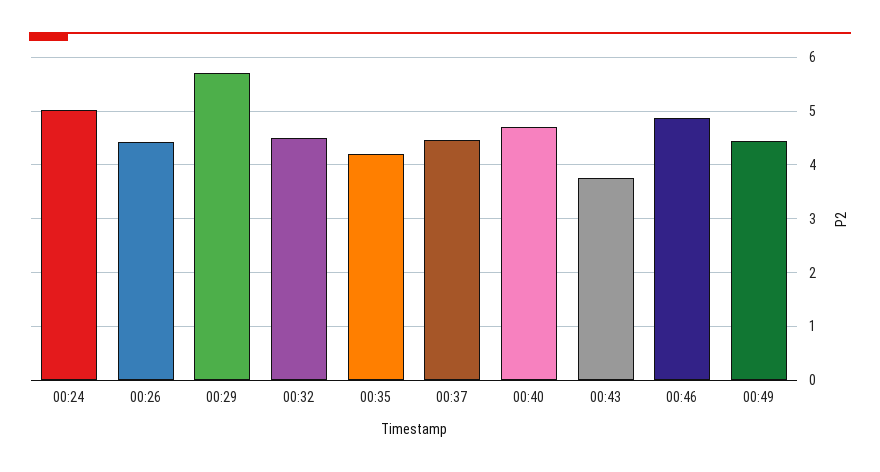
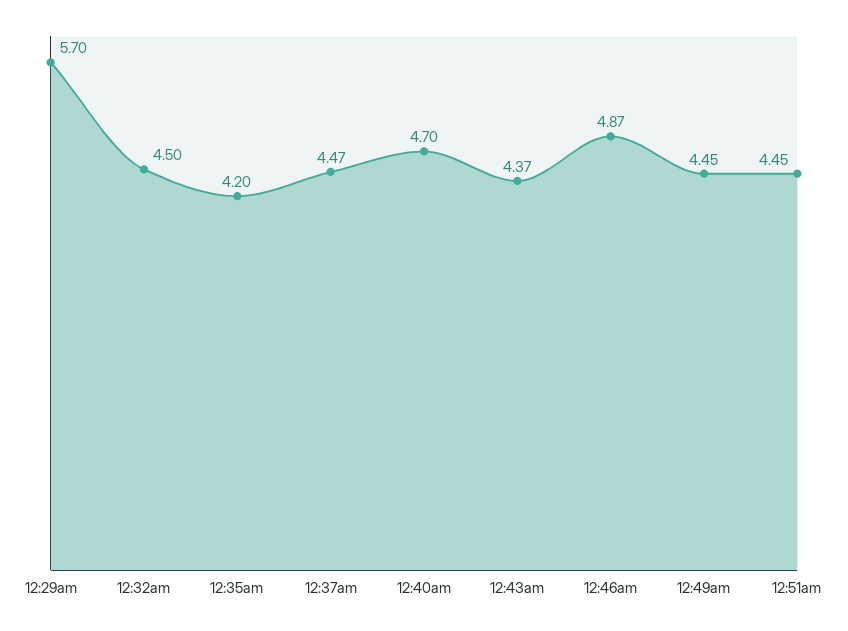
00:24: 5 -> none
00:26: 4.4 -> none
00:43: 3.8 -> 4.37
12:51am: none -> 4.45

